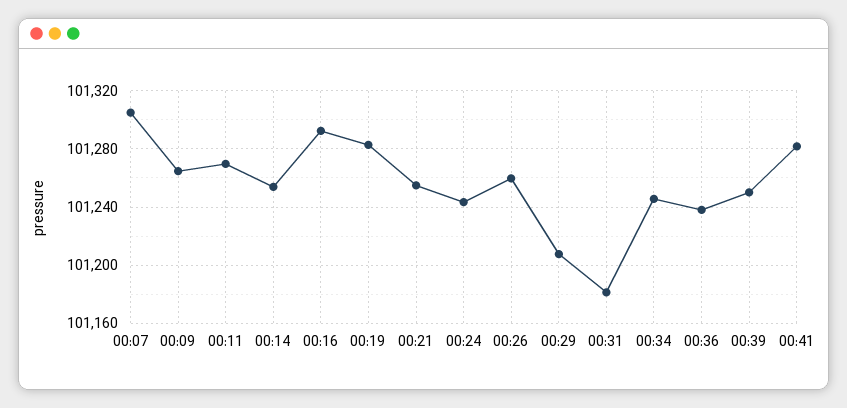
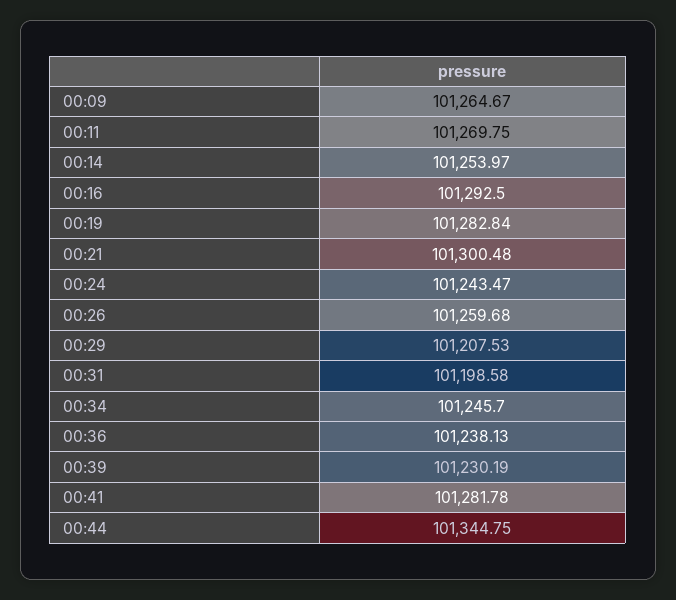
00:07: 101305 -> none
00:21: 101255 -> 101300.48
00:31: 101180 -> 101198.58
00:39: 101250 -> 101230.19
00:44: none -> 101344.75

